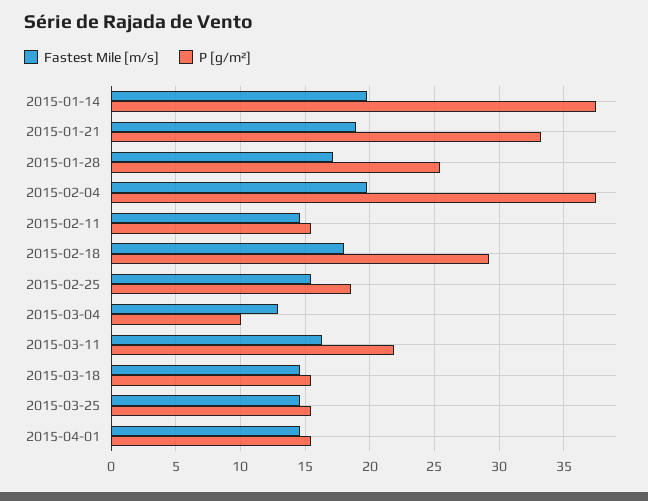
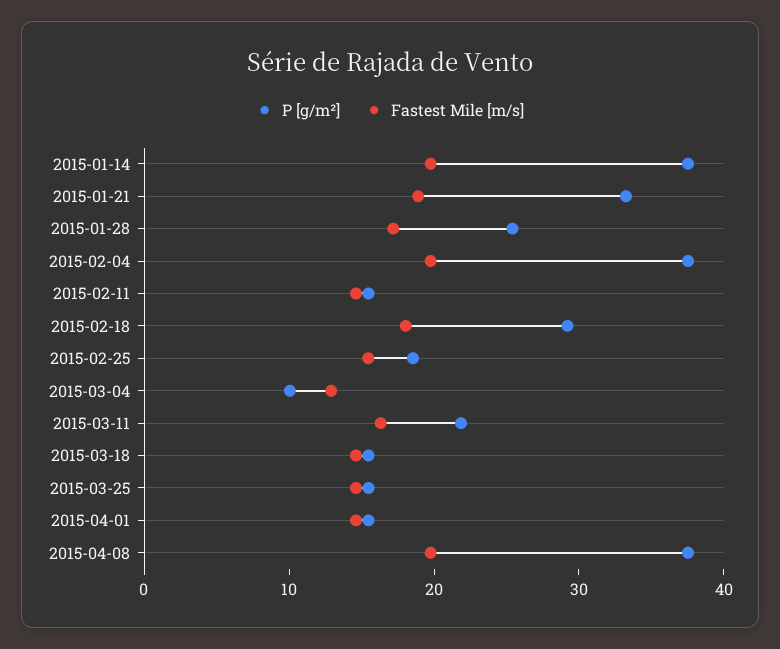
P [g/m²], 2015-04-08: none -> 38
Fastest Mile [m/s], 2015-04-08: none -> 20

